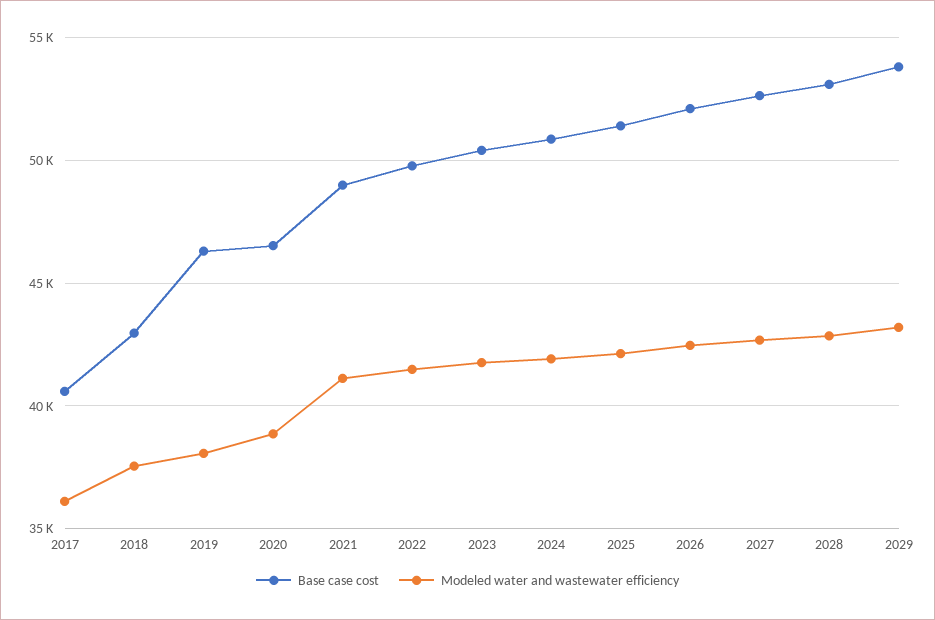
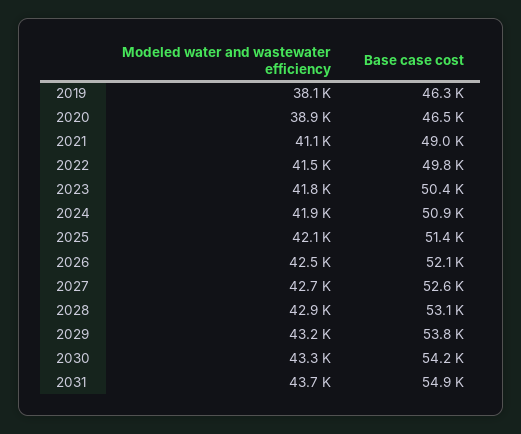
Base case cost, 2017: 40500 -> none
Modeled water and wastewater efficiency, 2017: 36000 -> none
Base case cost, 2018: 43000 -> none
Modeled water and wastewater efficiency, 2018: 37500 -> none
Modeled water and wastewater efficiency, 2030: none -> 43300
Base case cost, 2030: none -> 54200
Modeled water and wastewater efficiency, 2031: none -> 43700
Base case cost, 2031: none -> 54900

